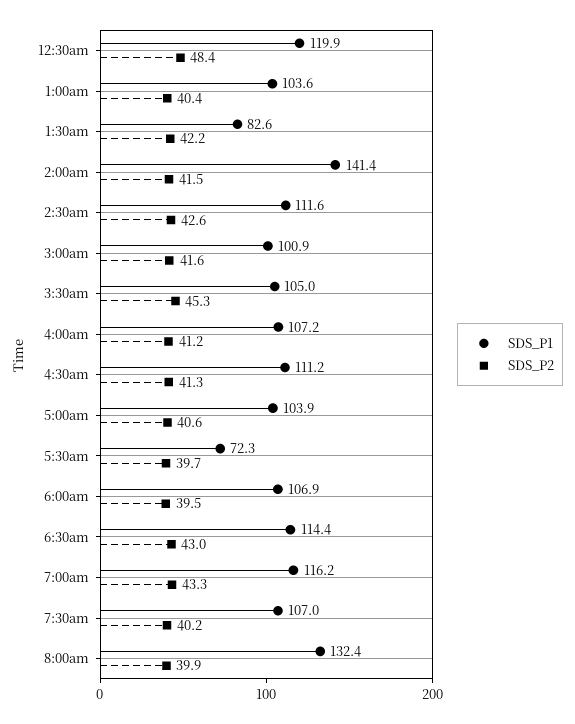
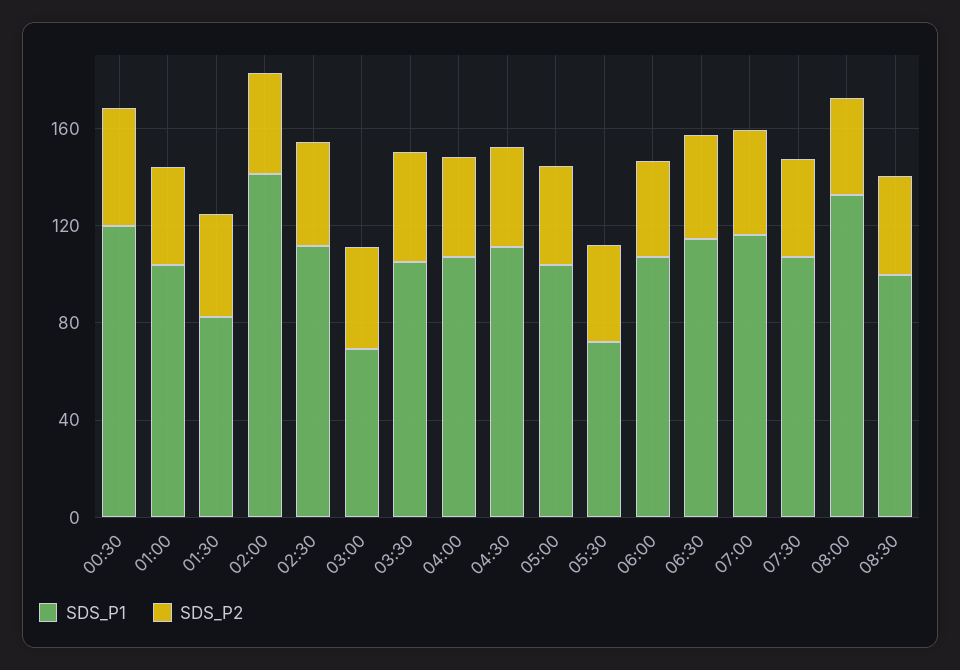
SDS_P1, 3:00am: 100.9 -> 70
SDS_P1, 08:30: none -> 100
SDS_P2, 08:30: none -> 40

